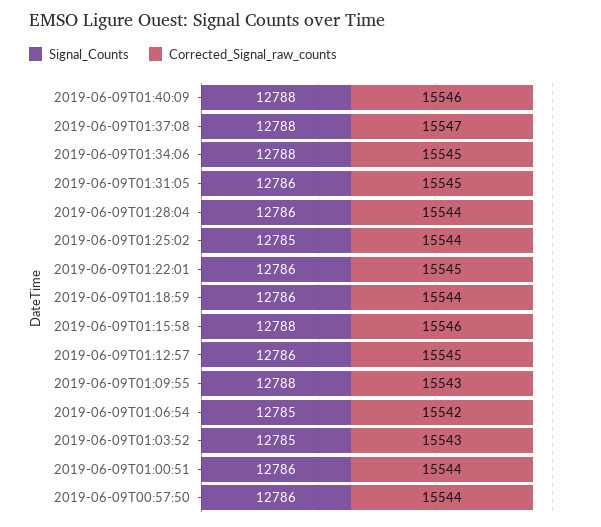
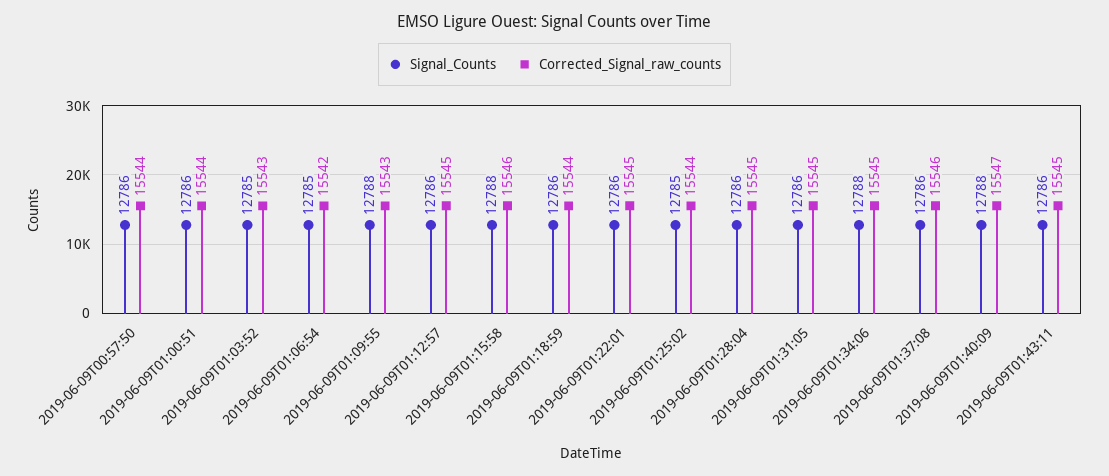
Corrected_Signal_raw_counts, 2019-06-09T01:40:09: 15546 -> 15547
Signal_Counts, 2019-06-09T01:37:08: 12788 -> 12786
Corrected_Signal_raw_counts, 2019-06-09T01:37:08: 15547 -> 15546
Corrected_Signal_raw_counts, 2019-06-09T01:28:04: 15544 -> 15545
Signal_Counts, 2019-06-09T01:43:11: none -> 12786
Corrected_Signal_raw_counts, 2019-06-09T01:43:11: none -> 15545

